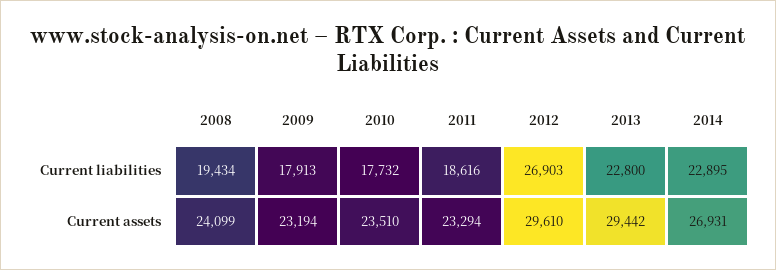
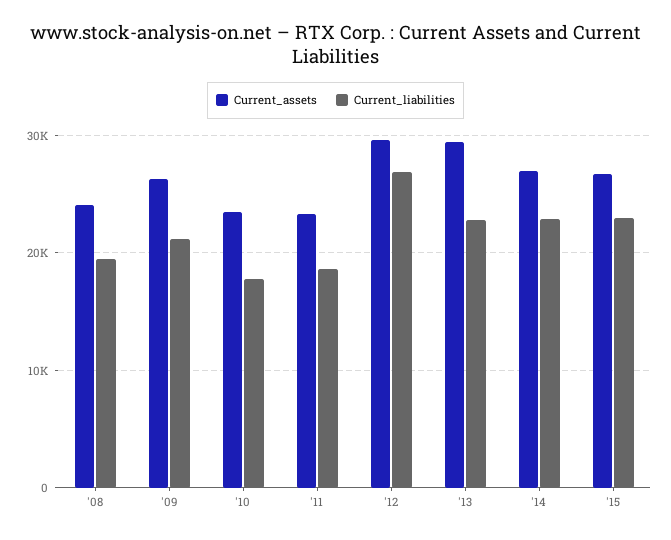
Current liabilities, 2009: 17913 -> 21000
Current assets, 2009: 23194 -> 26000
Current assets, '15: none -> 27000
Current liabilities, '15: none -> 23000

